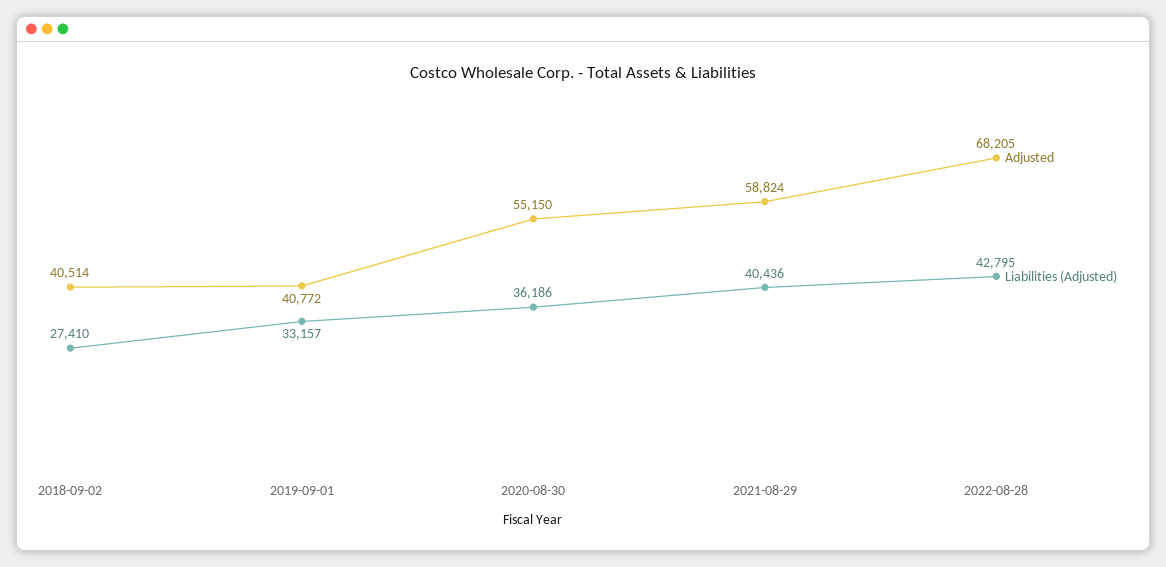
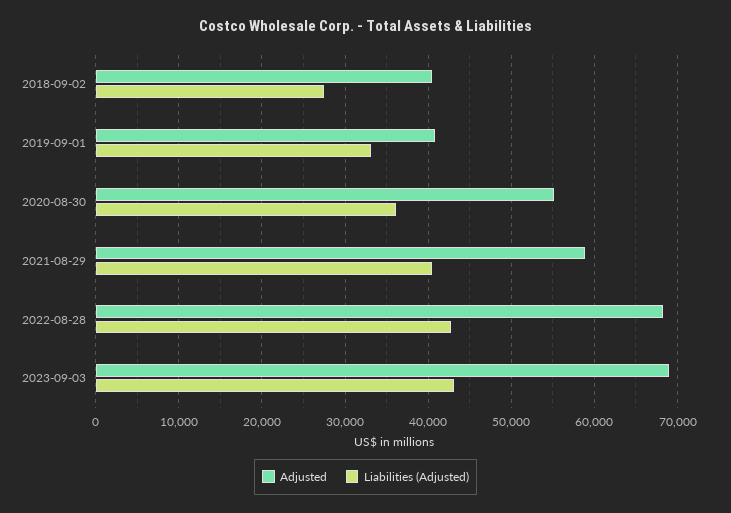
Adjusted, 2023-09-03: none -> 69000
Liabilities (Adjusted), 2023-09-03: none -> 43000

